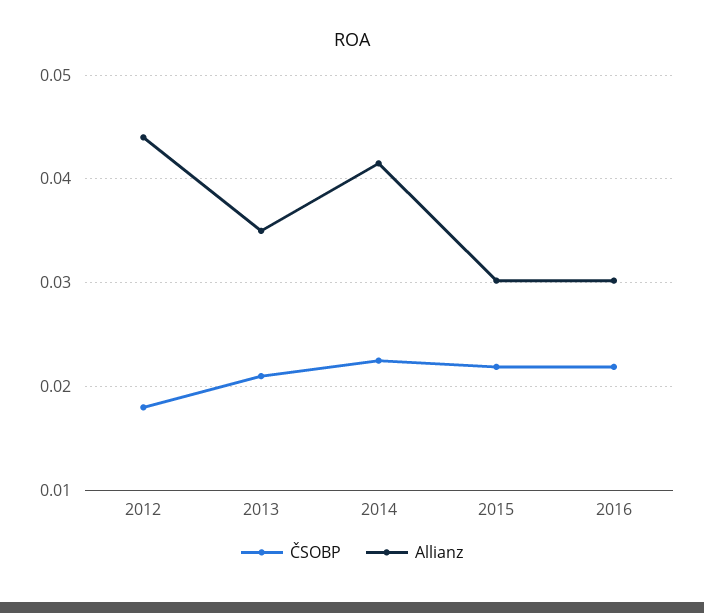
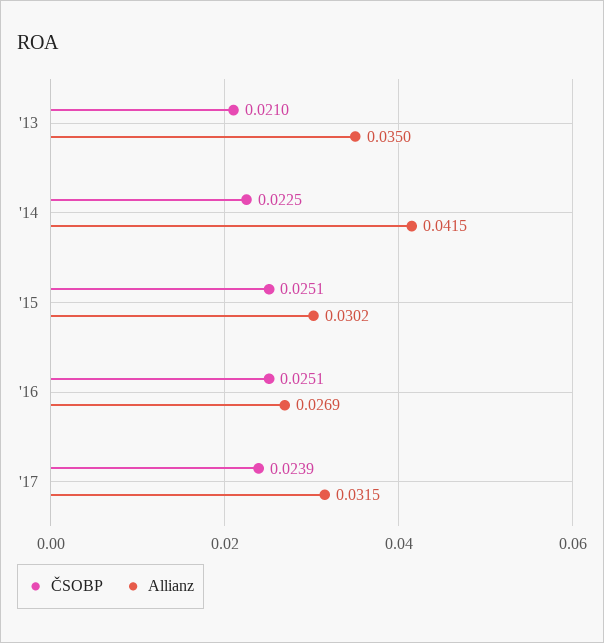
ČSOBP, 2012: 0.018 -> none
Allianz, 2012: 0.044 -> none
ČSOBP, 2015: 0.022 -> 0.0251
ČSOBP, 2016: 0.022 -> 0.0251
Allianz, 2016: 0.03 -> 0.0269
ČSOBP, '17: none -> 0.0239
Allianz, '17: none -> 0.0315

